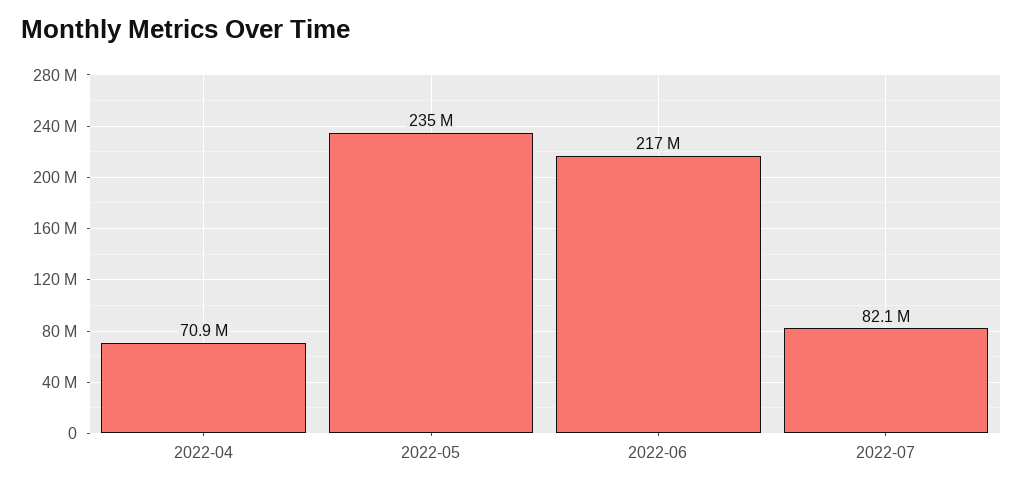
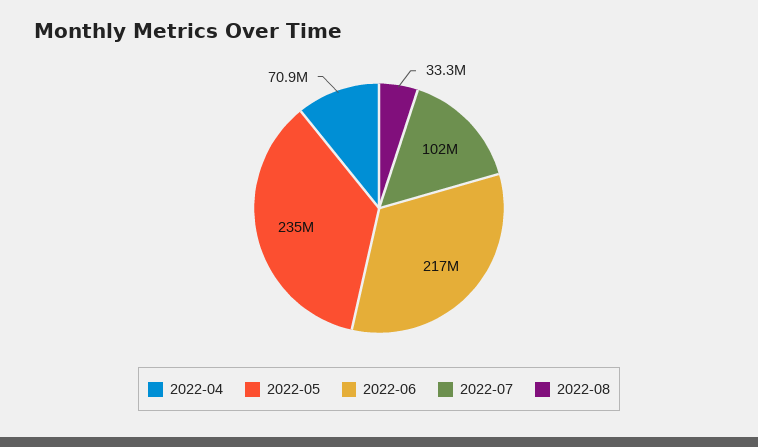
2022-07: 82100000 -> 102000000
2022-08: none -> 33300000

